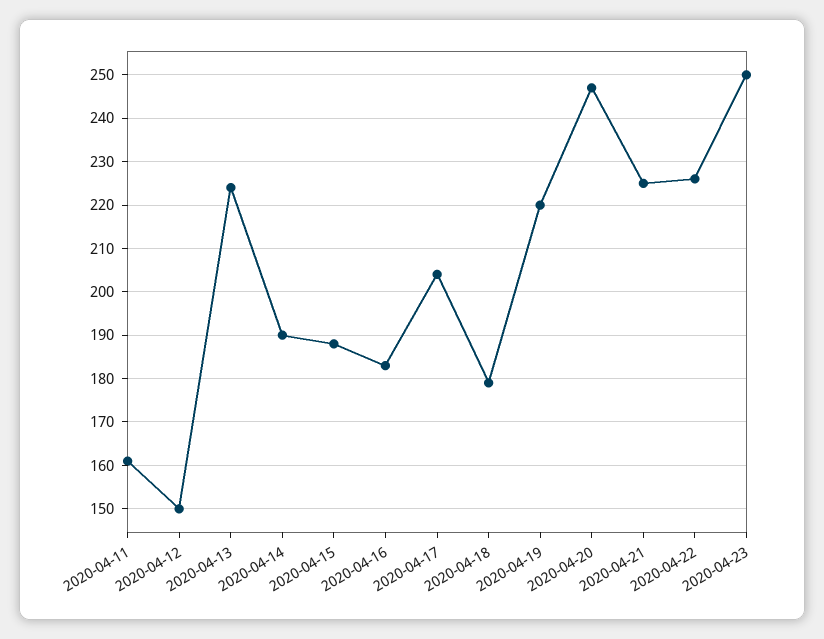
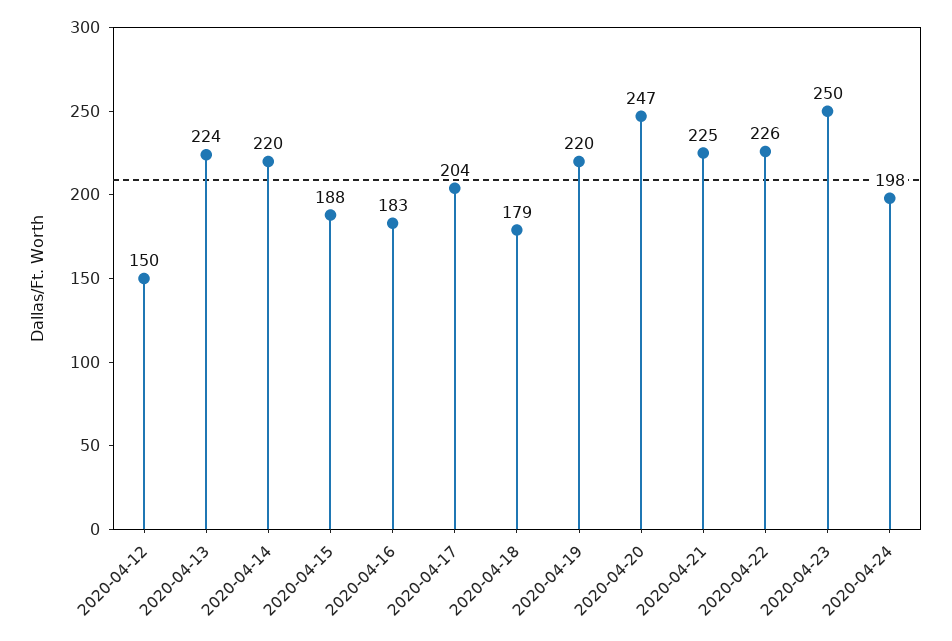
2020-04-11: 160 -> none
2020-04-14: 190 -> 220
2020-04-24: none -> 198

